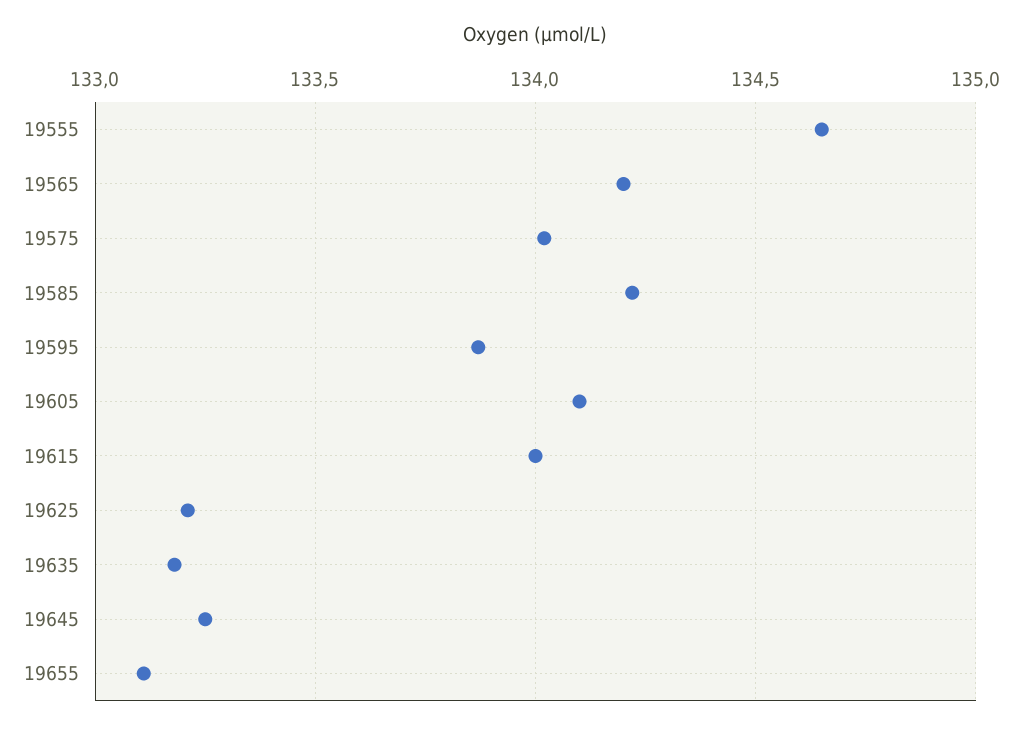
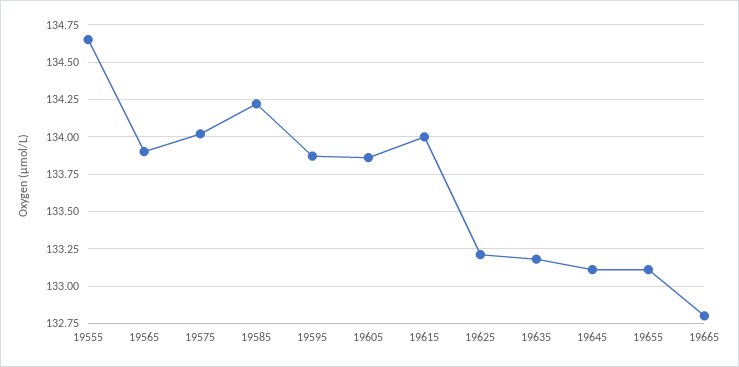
19565: 134.2 -> 133.9
19605: 134.1 -> 133.85
19645: 133.25 -> 133.1
19665: none -> 132.8

